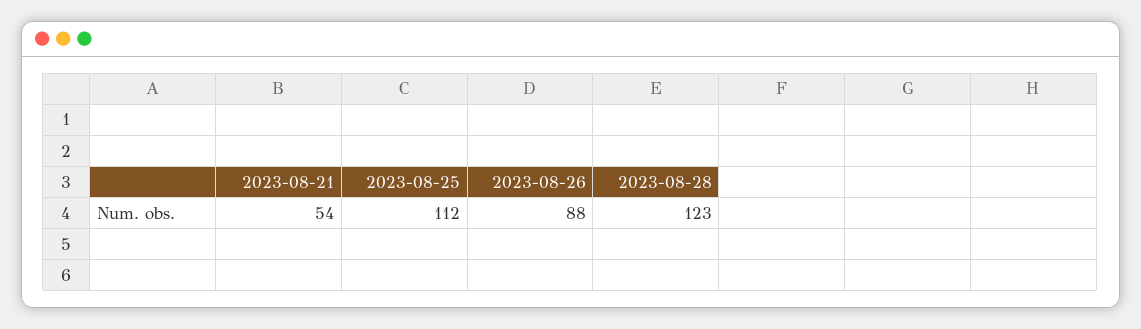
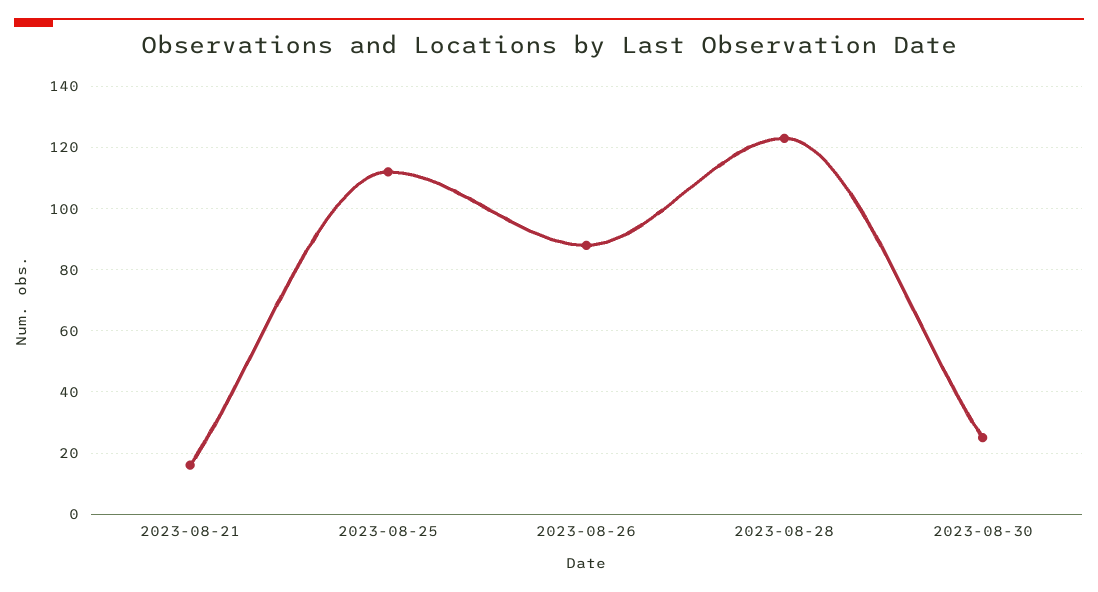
2023-08-21: 54 -> 15
2023-08-30: none -> 25

